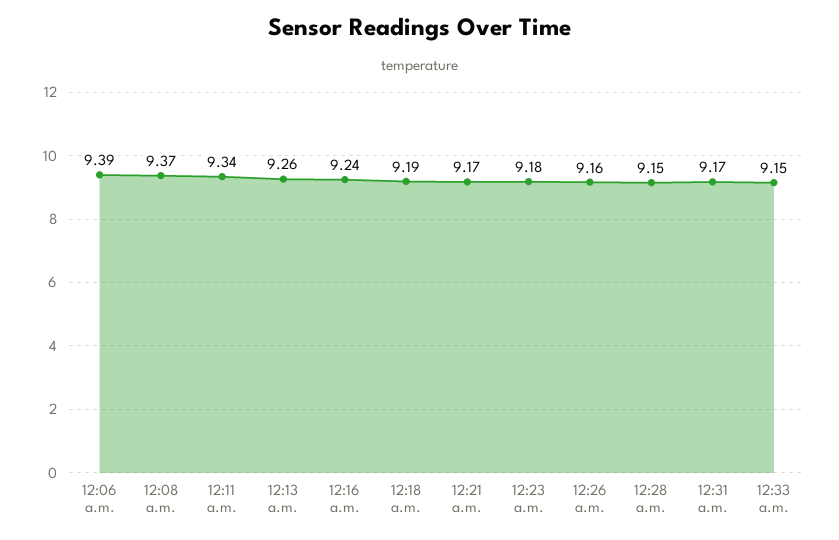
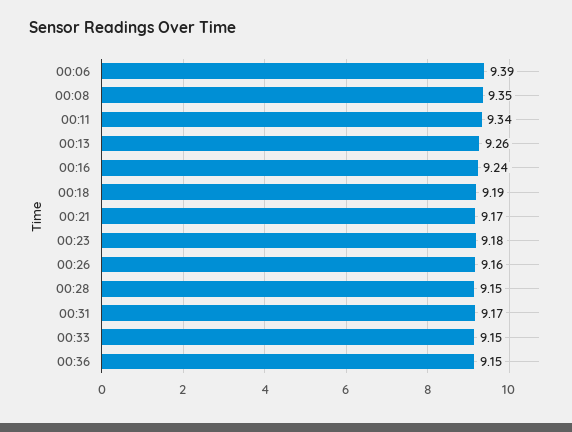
12:08 a.m.: 9.37 -> 9.35
00:36: none -> 9.15

